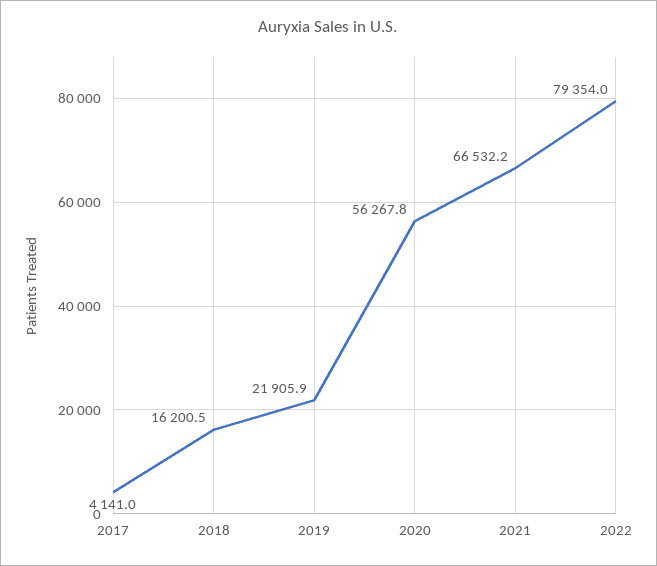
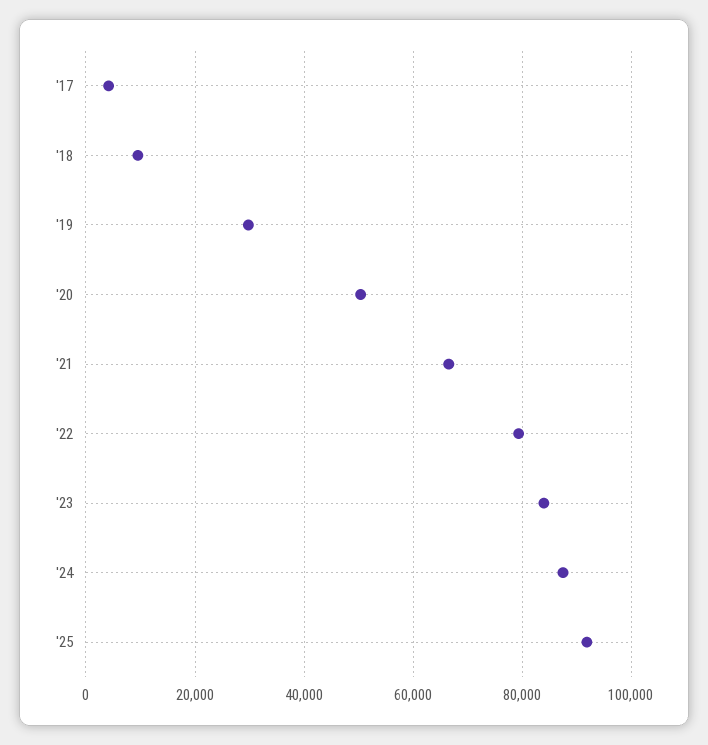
2018: 16200.5 -> 10000
2019: 21905.9 -> 30000
2020: 56267.8 -> 50000
'23: none -> 84000
'24: none -> 88000
'25: none -> 92000

